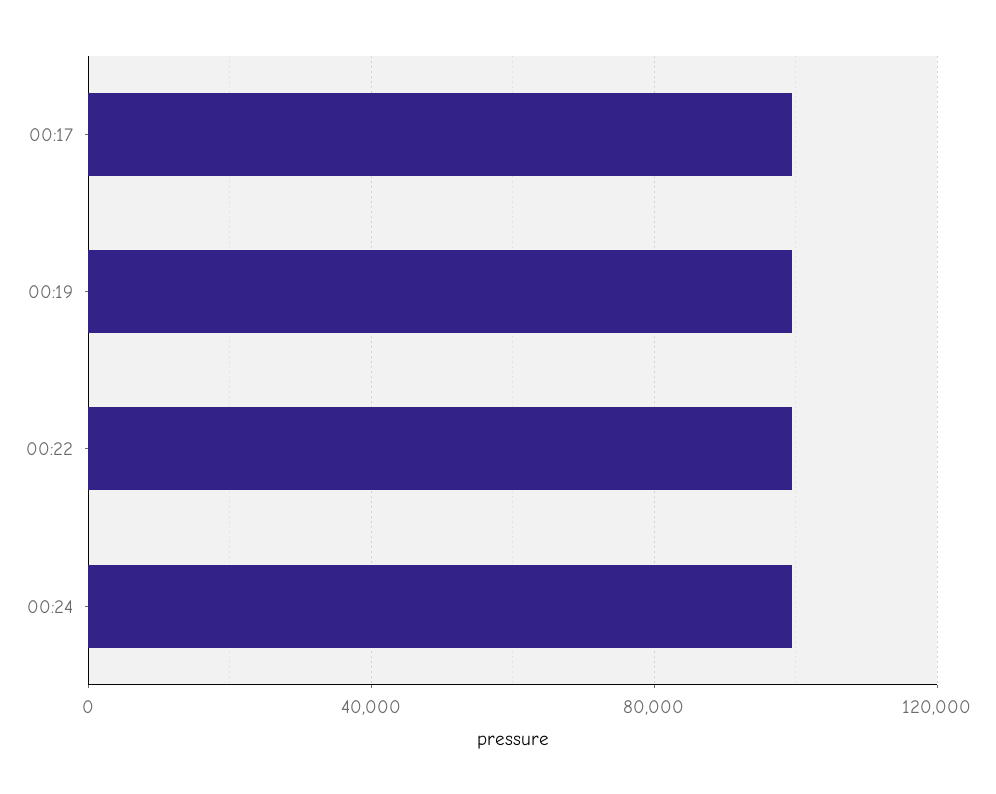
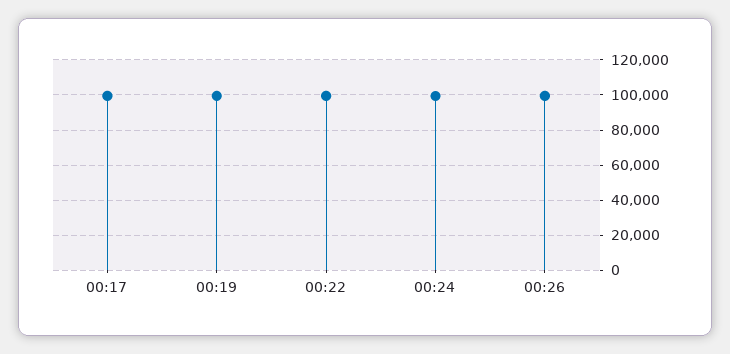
00:26: none -> 100000

